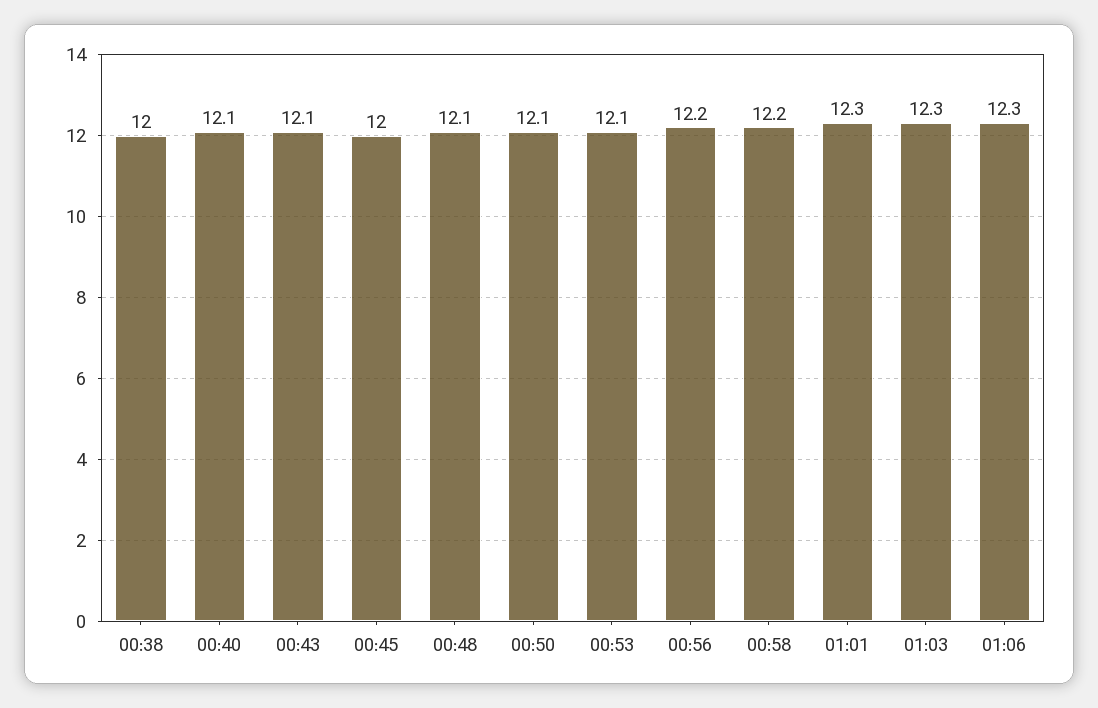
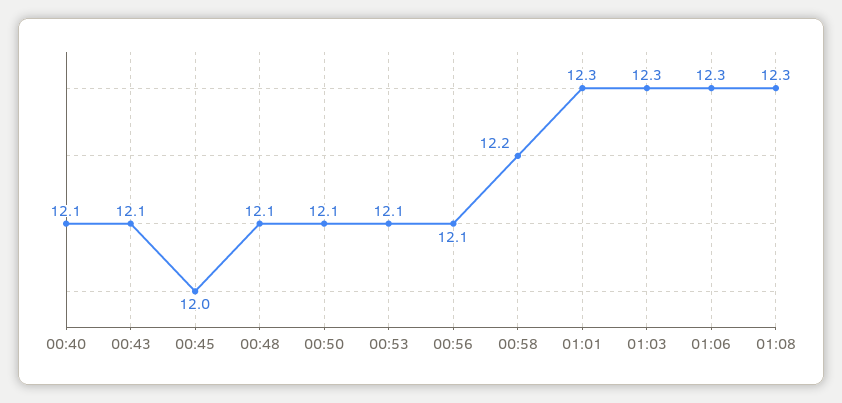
00:38: 12 -> none
00:56: 12.2 -> 12.1
01:08: none -> 12.3

